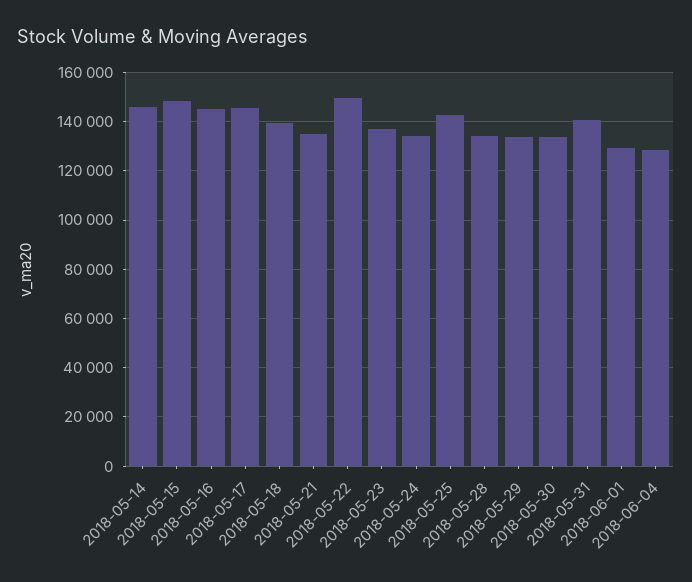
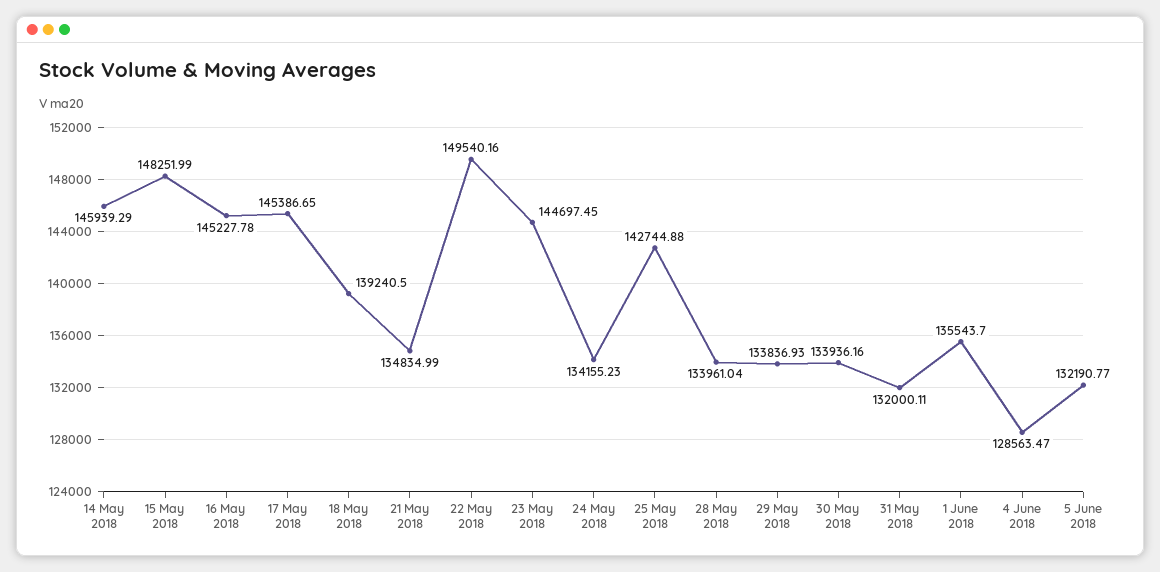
2018-05-23: 137500 -> 144697.45
2018-05-31: 140000 -> 132000.11
2018-06-01: 130000 -> 135543.7
5 June 2018: none -> 132190.77

